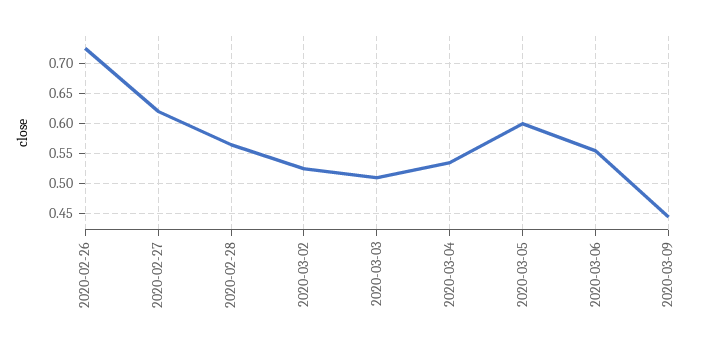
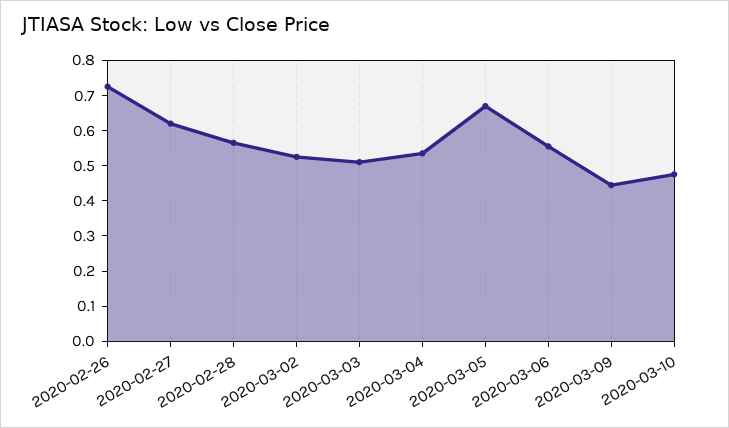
2020-03-05: 0.6 -> 0.675
2020-03-10: none -> 0.475

